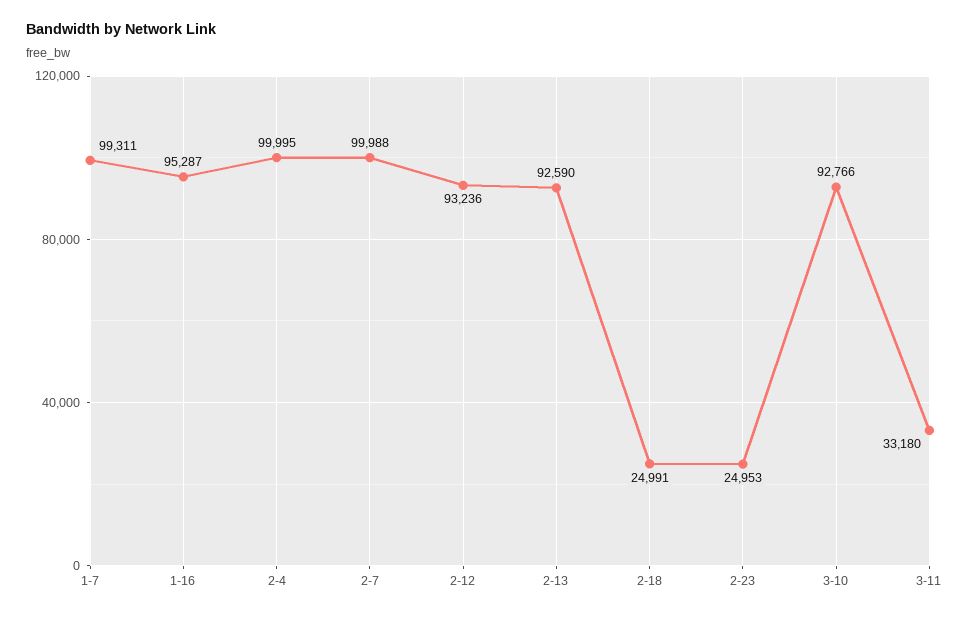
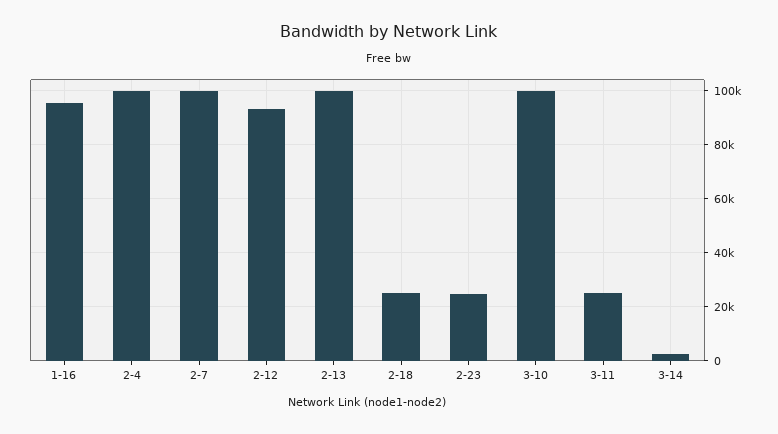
1-7: 99311 -> none
2-13: 92590 -> 100000
3-10: 92766 -> 100000
3-11: 33180 -> 25000
3-14: none -> 2500

